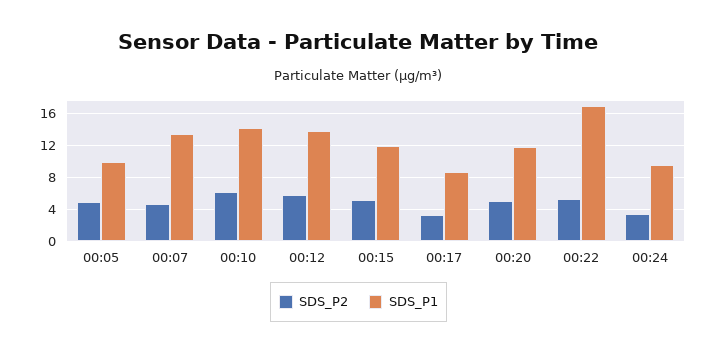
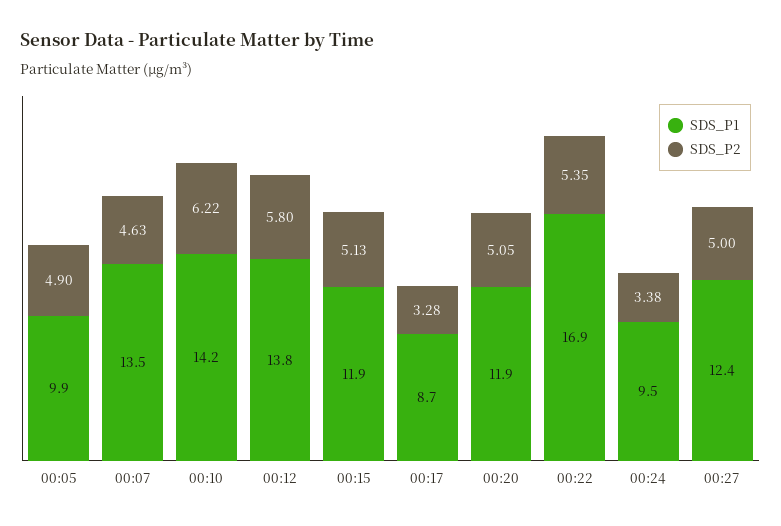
SDS_P1, 00:27: none -> 12.4
SDS_P2, 00:27: none -> 5

